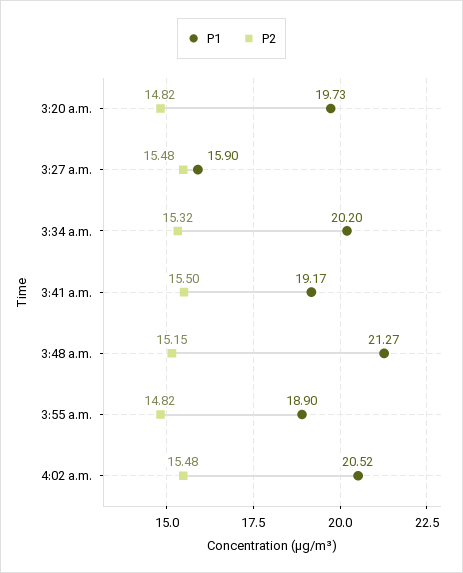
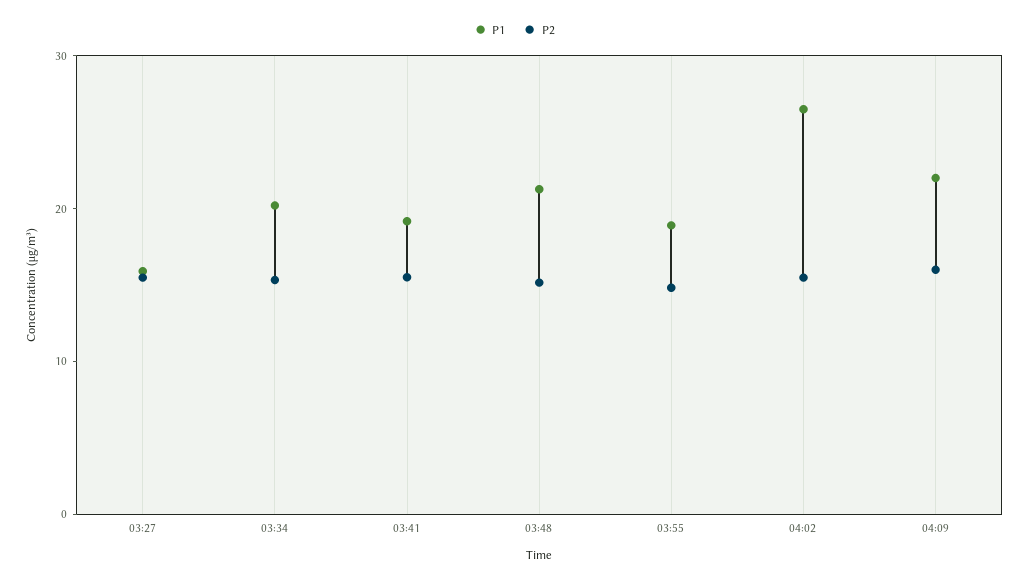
P1, 3:20 a.m.: 19.73 -> none
P2, 3:20 a.m.: 14.82 -> none
P1, 4:02 a.m.: 20.52 -> 26
P1, 04:09: none -> 22
P2, 04:09: none -> 16

